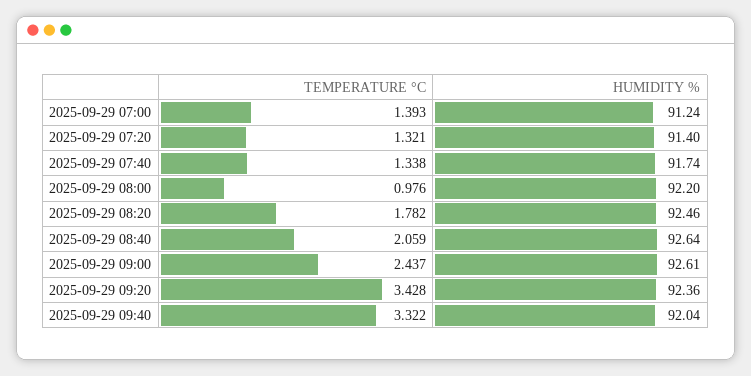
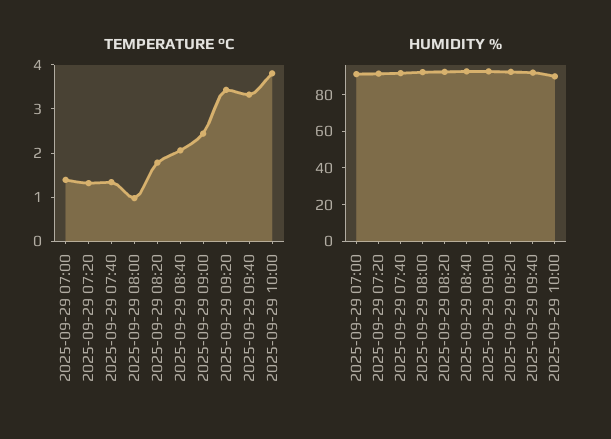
TEMPERATURE °C, 2025-09-29 10:00: none -> 3.8
HUMIDITY %, 2025-09-29 10:00: none -> 90

